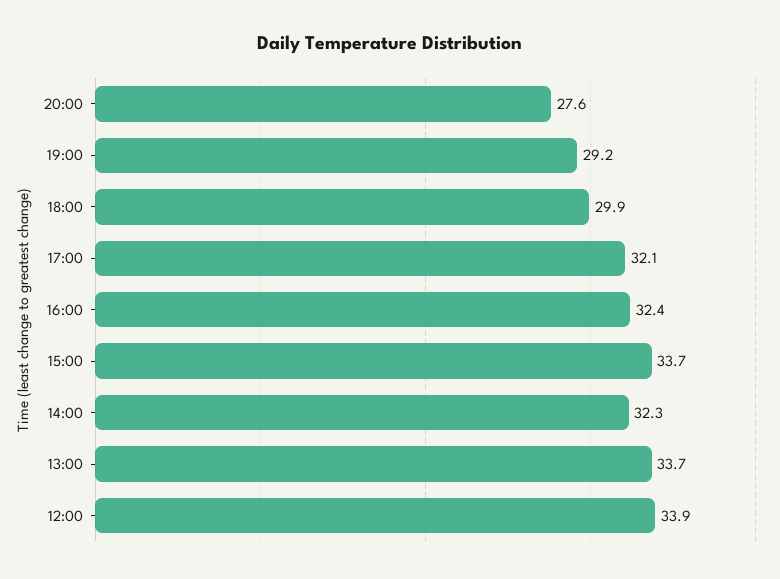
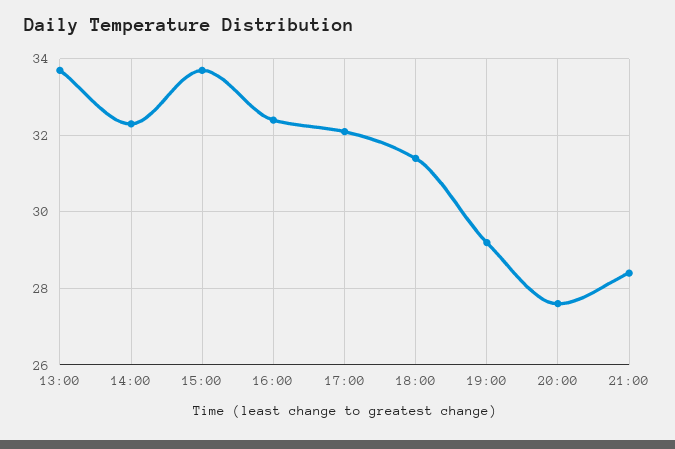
18:00: 29.9 -> 31.5
12:00: 33.9 -> none
21:00: none -> 28.5

